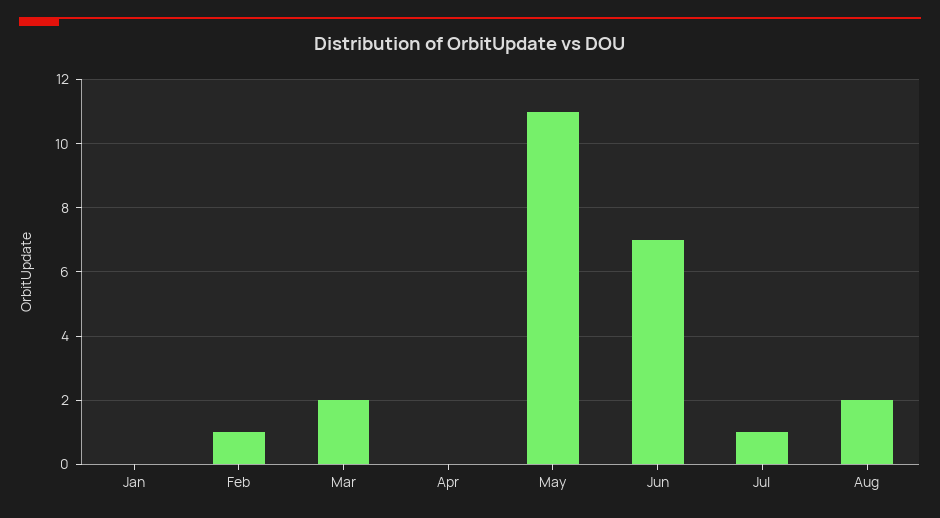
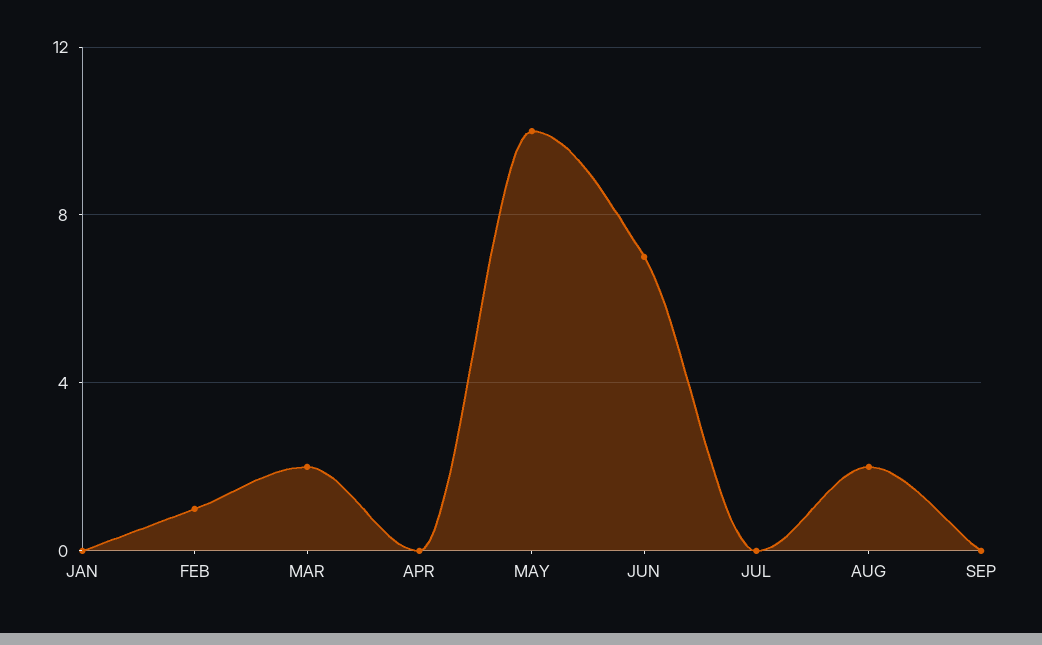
May: 11 -> 10
Jul: 1 -> 0
SEP: none -> 0

